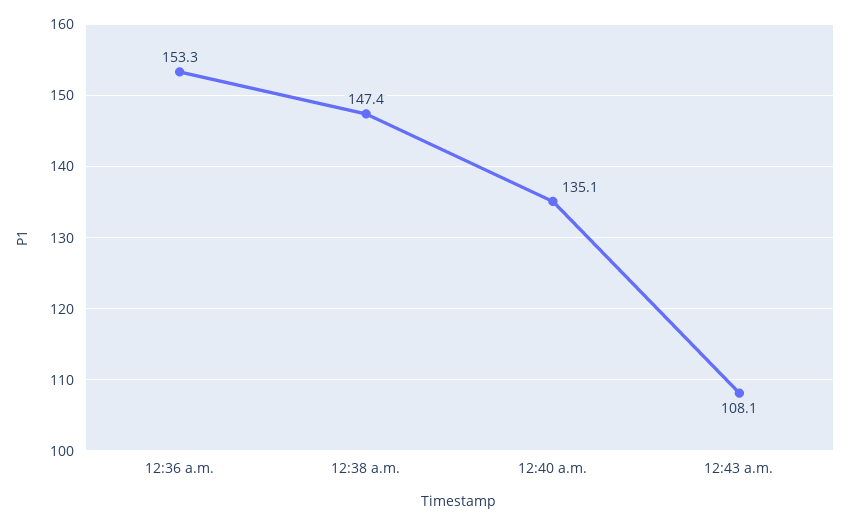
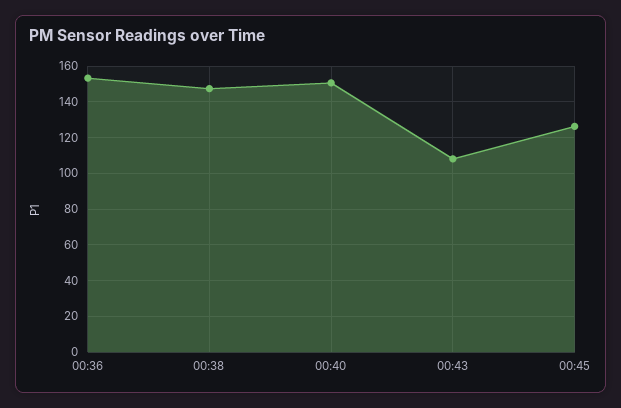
12:40 a.m.: 135.1 -> 150
00:45: none -> 125

